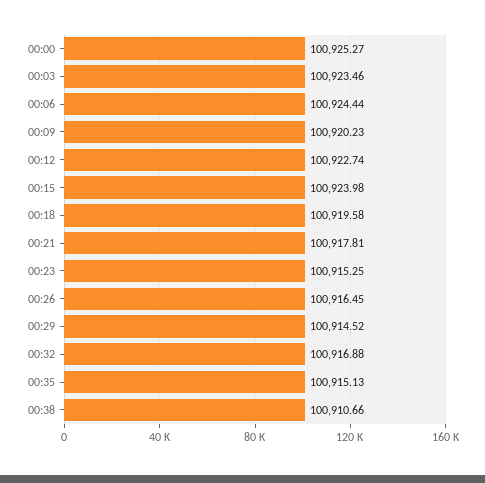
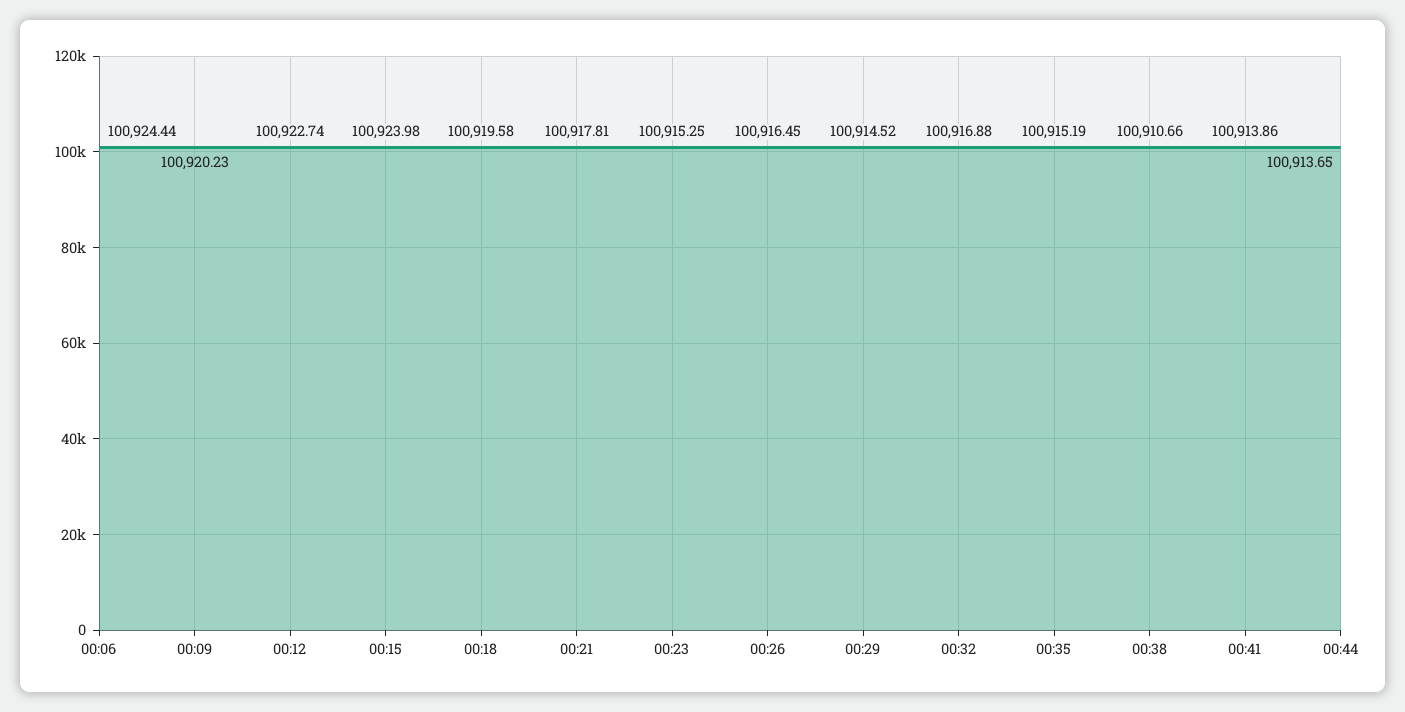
00:00: 100925.27 -> none
00:03: 100923.46 -> none
00:35: 100915.13 -> 100915.19
00:41: none -> 100913.86
00:44: none -> 100913.65

